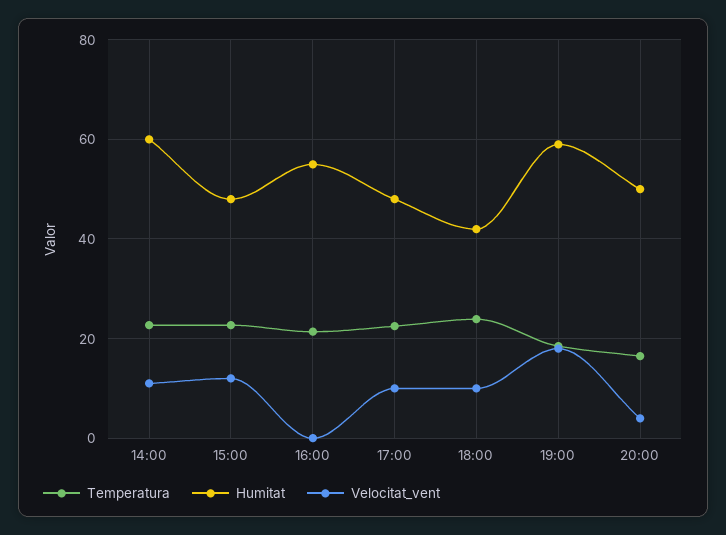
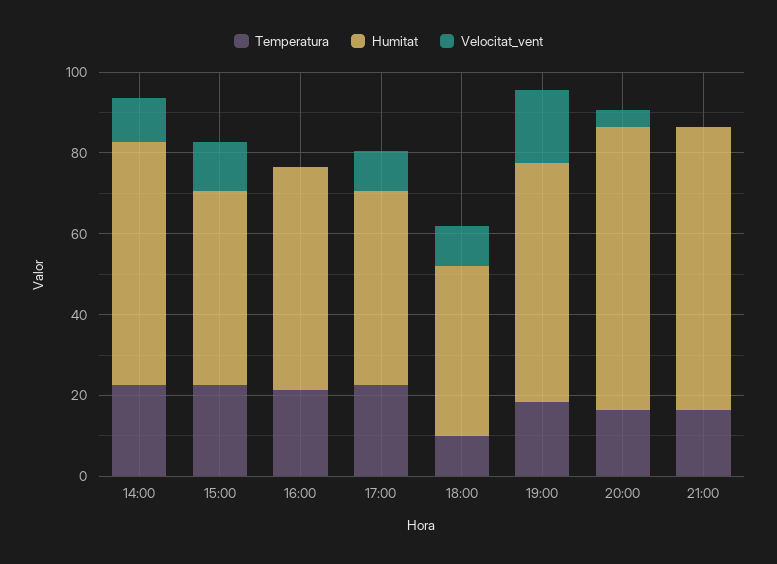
Temperatura, 18:00: 24 -> 10
Humitat, 20:00: 50 -> 70
Temperatura, 21:00: none -> 15
Humitat, 21:00: none -> 70
Velocitat_vent, 21:00: none -> 0

